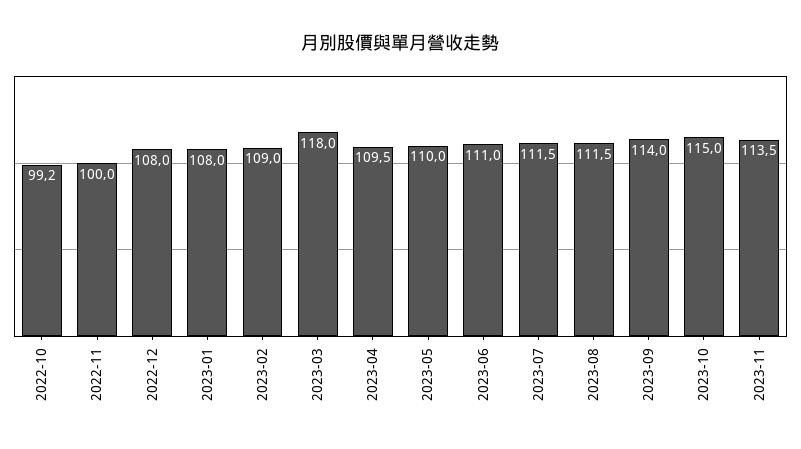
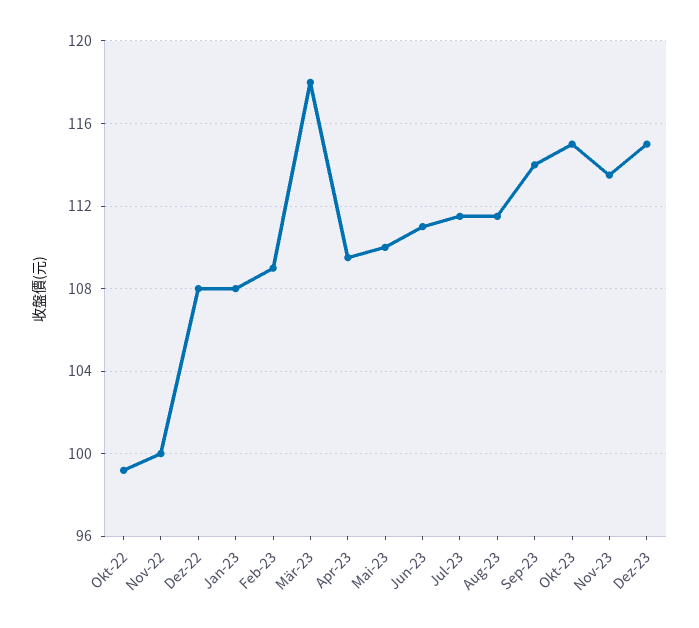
Dez-23: none -> 115

